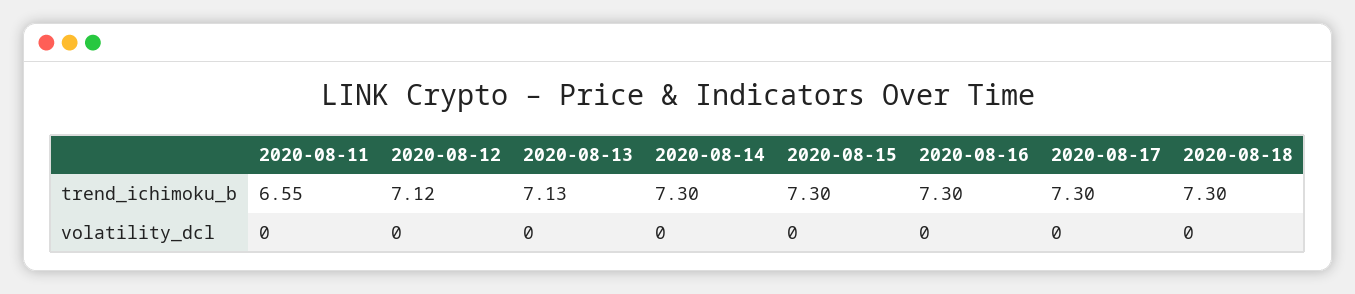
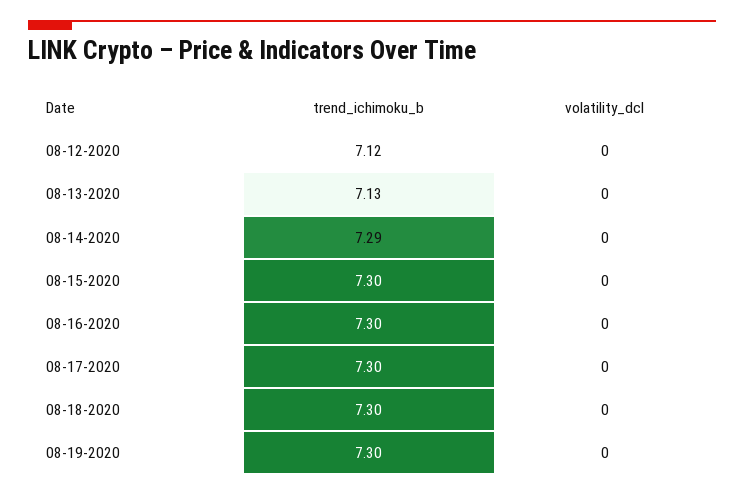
2020-08-11, trend_ichimoku_b: 6.55 -> none
2020-08-14, trend_ichimoku_b: 7.3 -> 7.29
2020-08-11, volatility_dcl: 0 -> none
08-19-2020, trend_ichimoku_b: none -> 7.3
08-19-2020, volatility_dcl: none -> 0

